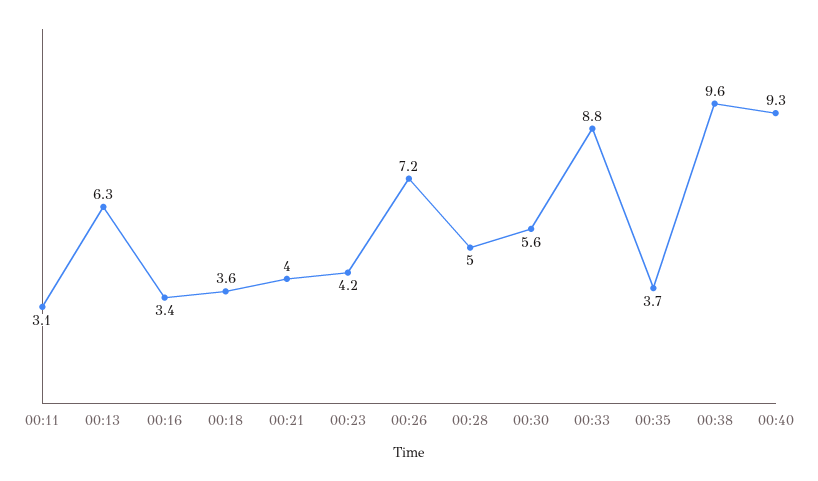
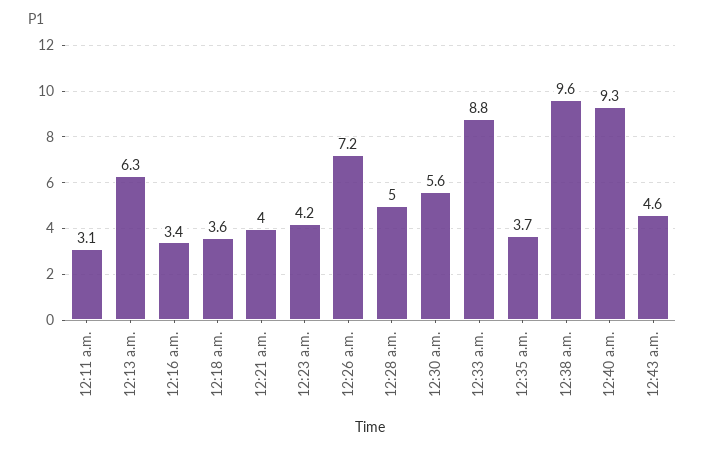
12:43 a.m.: none -> 4.6

